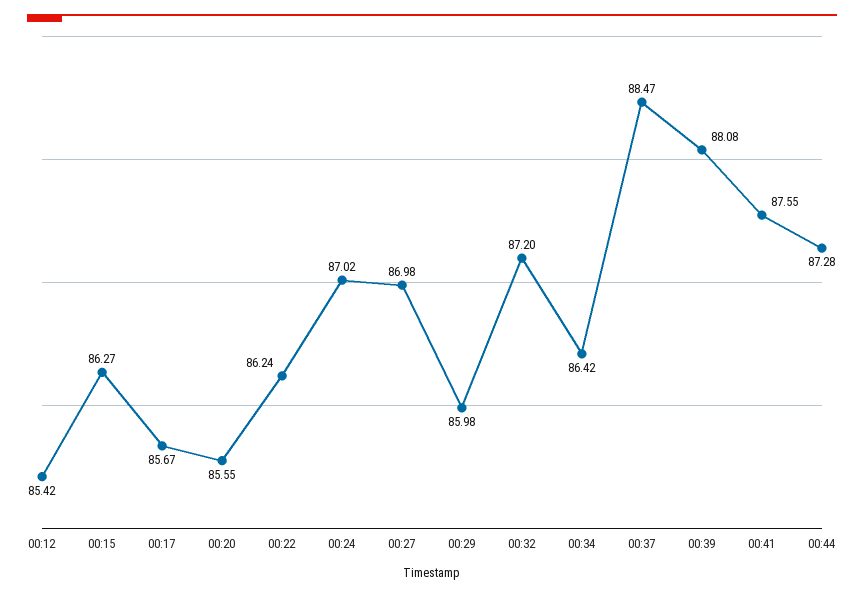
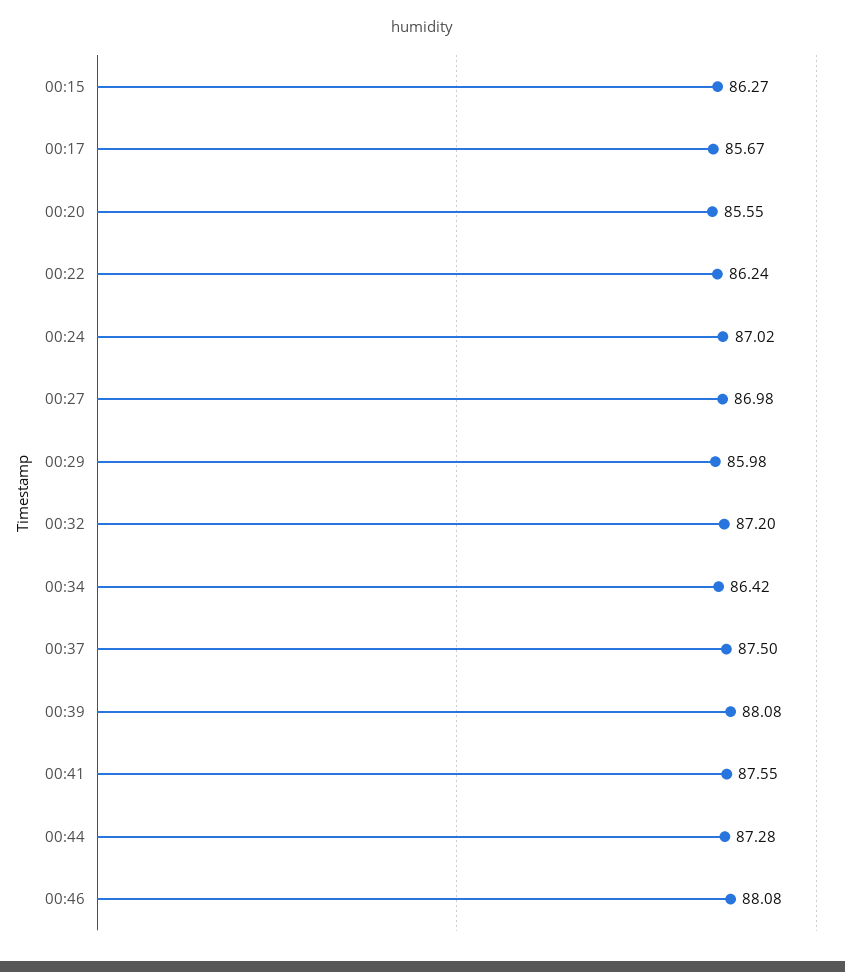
00:12: 85.42 -> none
00:37: 88.47 -> 87.5
00:46: none -> 88.08

